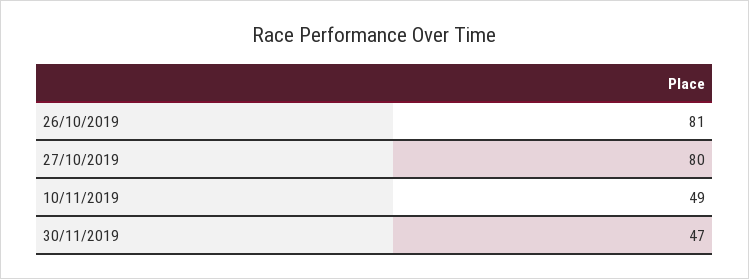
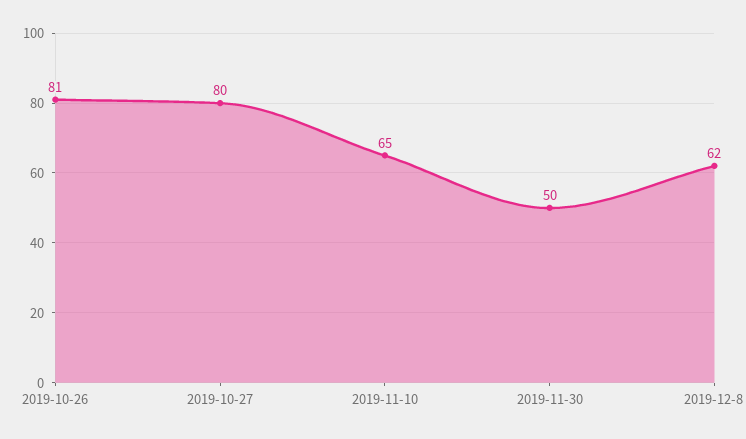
10/11/2019: 49 -> 65
30/11/2019: 47 -> 50
2019-12-8: none -> 62

